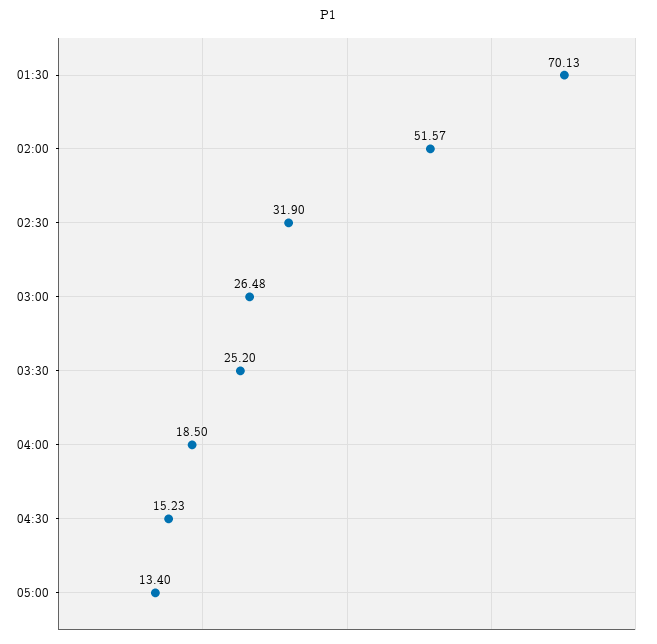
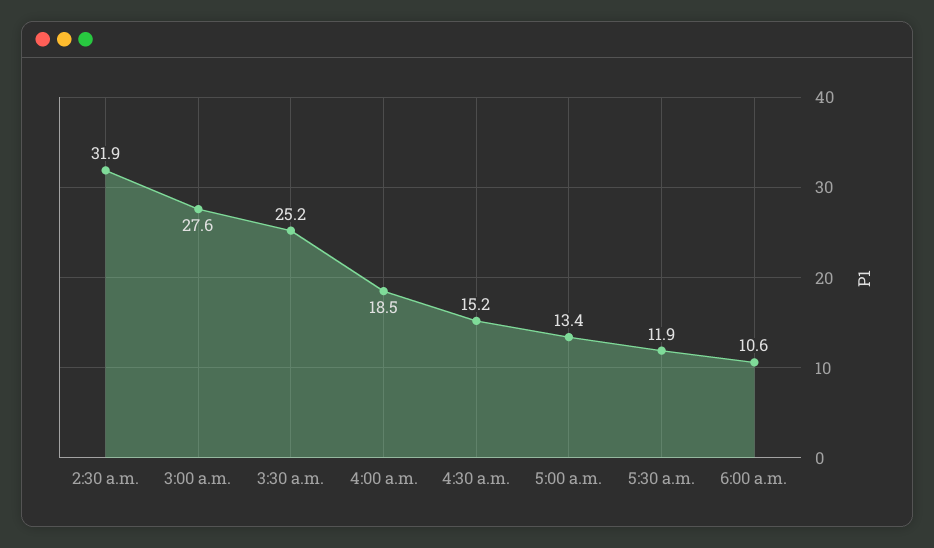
01:30: 70.13 -> none
02:00: 51.57 -> none
03:00: 26.48 -> 27.6
5:30 a.m.: none -> 11.9
6:00 a.m.: none -> 10.6

